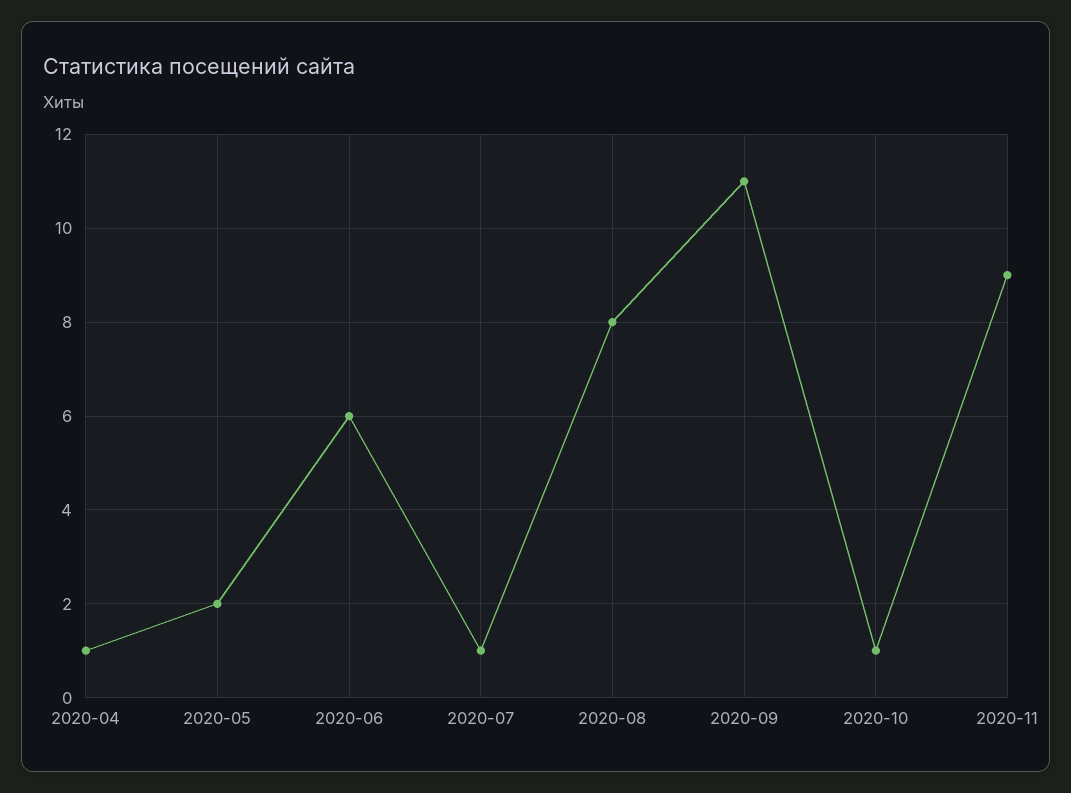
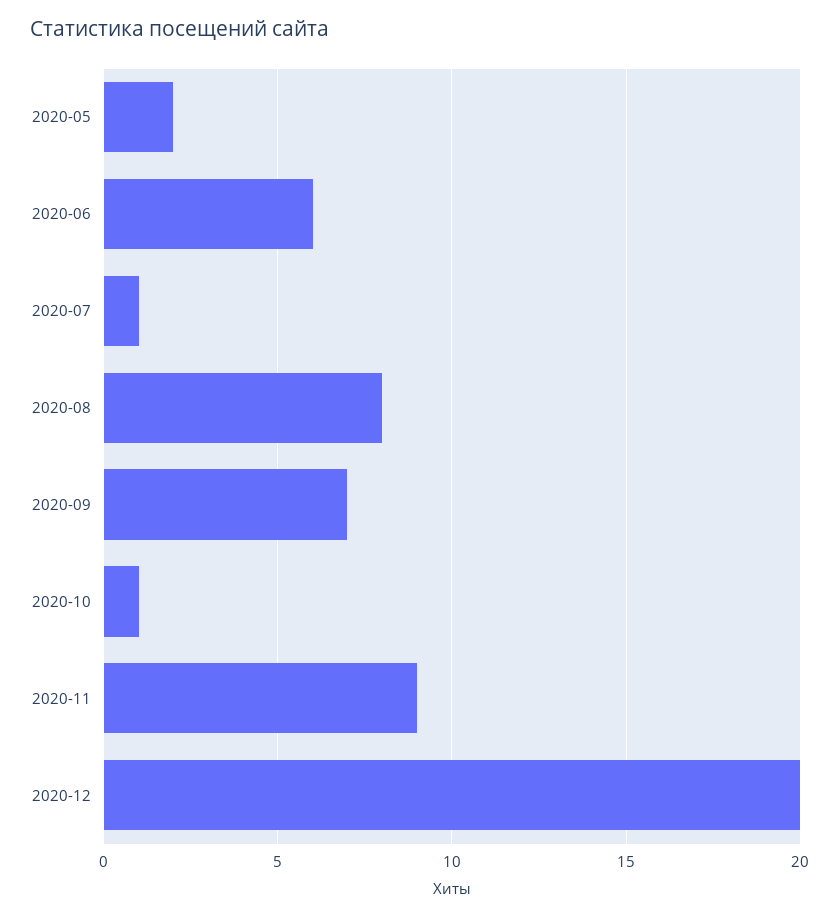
2020-04: 1 -> none
2020-09: 11 -> 7
2020-12: none -> 20

